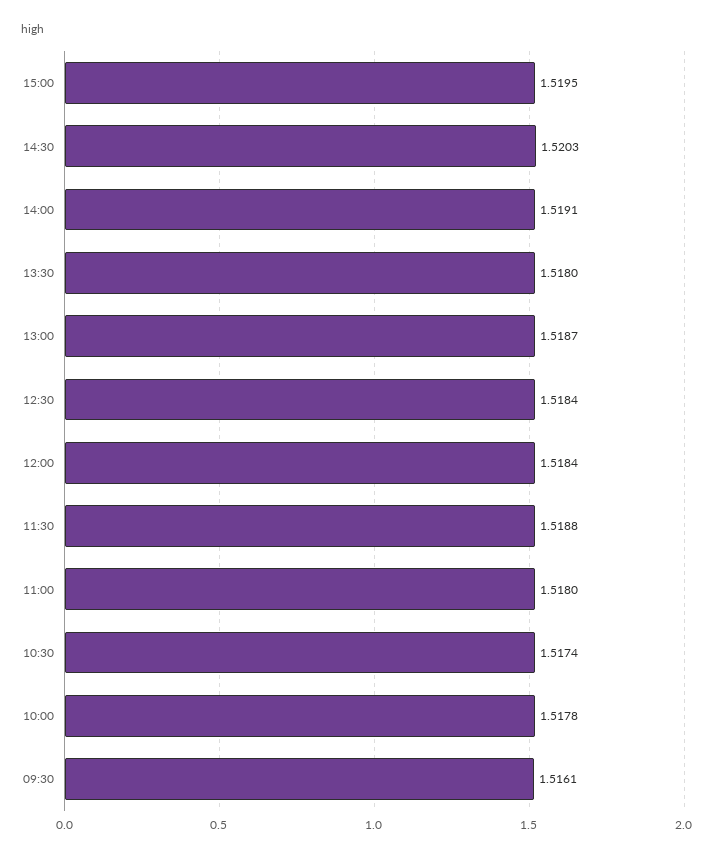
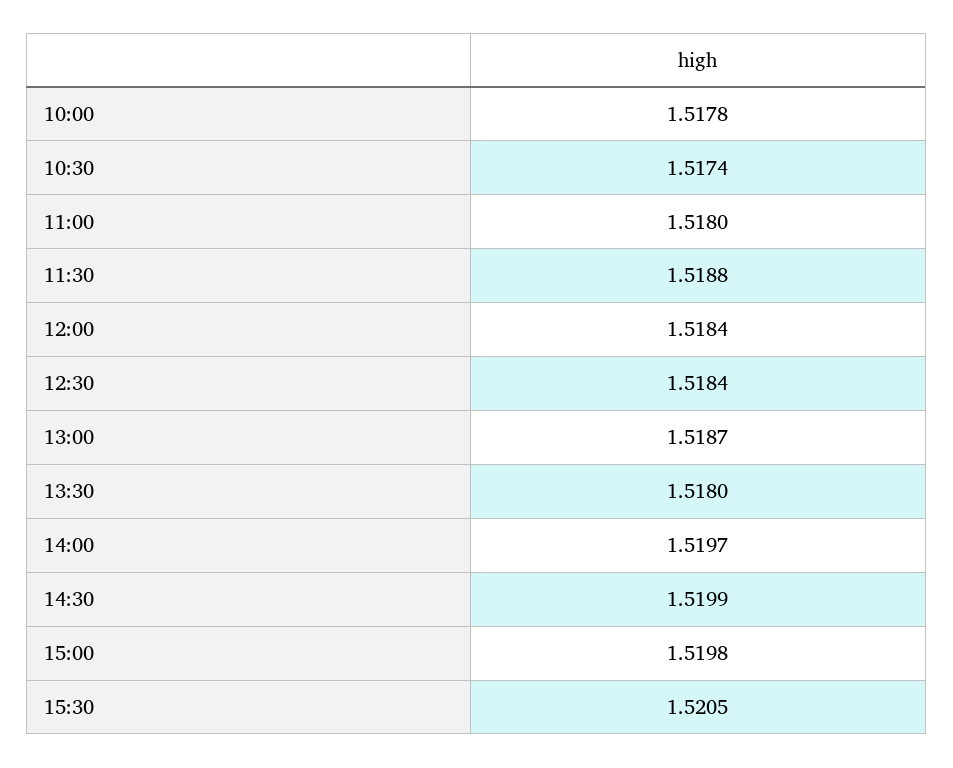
15:00: 1.5195 -> 1.5198
14:30: 1.5203 -> 1.5199
14:00: 1.5191 -> 1.5197
09:30: 1.5161 -> none
15:30: none -> 1.5205

